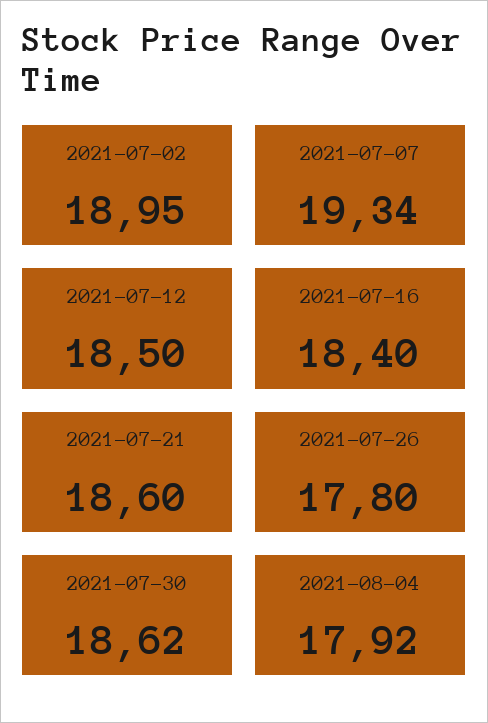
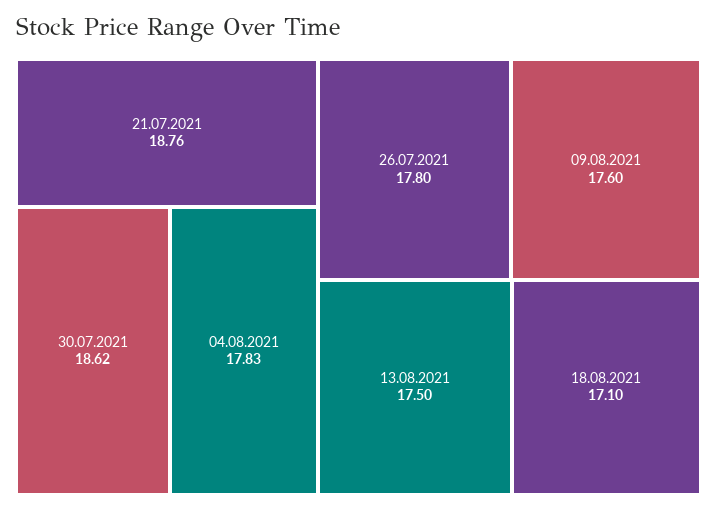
2021-07-02: 18.95 -> none
2021-07-07: 19.34 -> none
2021-07-12: 18.5 -> none
2021-07-16: 18.4 -> none
2021-07-21: 18.6 -> 18.76
2021-08-04: 17.92 -> 17.83
09.08.2021: none -> 17.6
13.08.2021: none -> 17.5
18.08.2021: none -> 17.1

